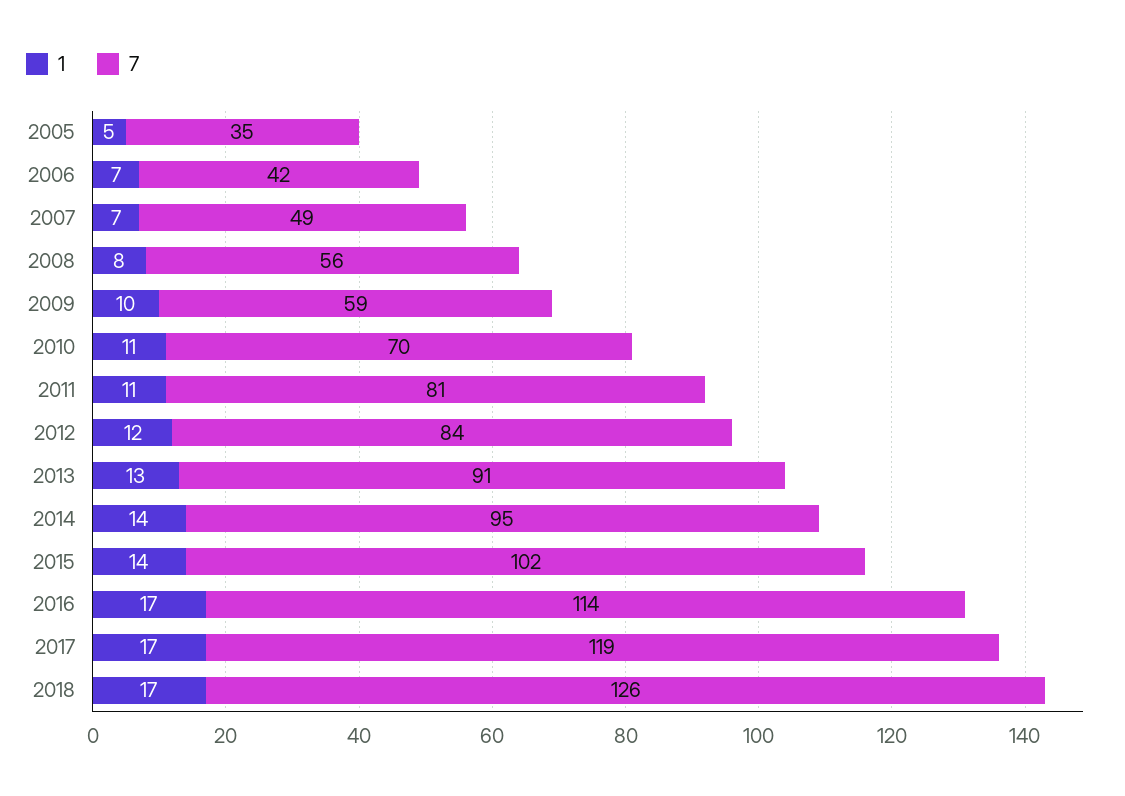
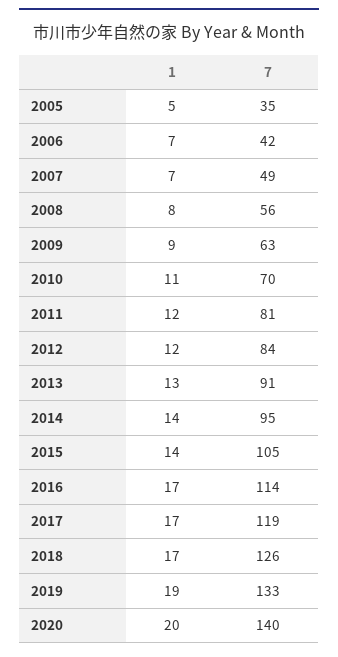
1, 2009: 10 -> 9
7, 2009: 59 -> 63
1, 2011: 11 -> 12
7, 2015: 102 -> 105
1, 2019: none -> 19
7, 2019: none -> 133
1, 2020: none -> 20
7, 2020: none -> 140

